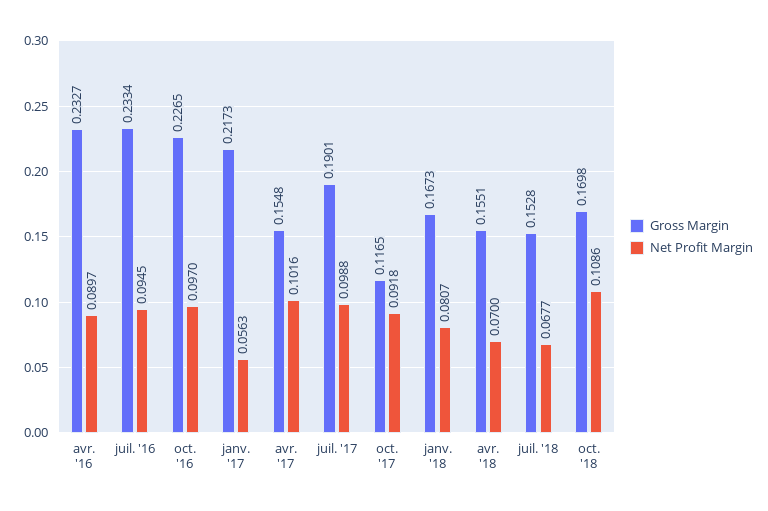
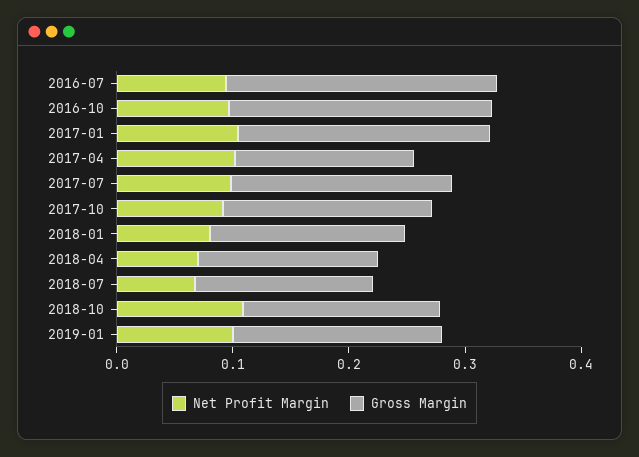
Gross Margin, avr. '16: 0.2327 -> none
Net Profit Margin, avr. '16: 0.0897 -> none
Net Profit Margin, janv. '17: 0.0563 -> 0.1
Gross Margin, oct. '17: 0.1165 -> 0.18
Net Profit Margin, 2019-01: none -> 0.1
Gross Margin, 2019-01: none -> 0.18

